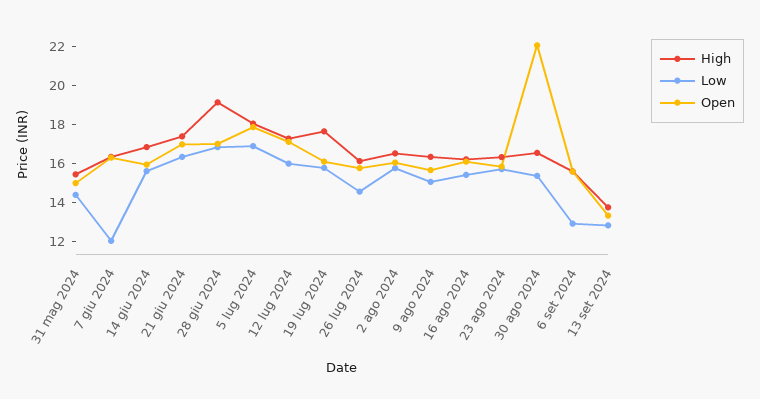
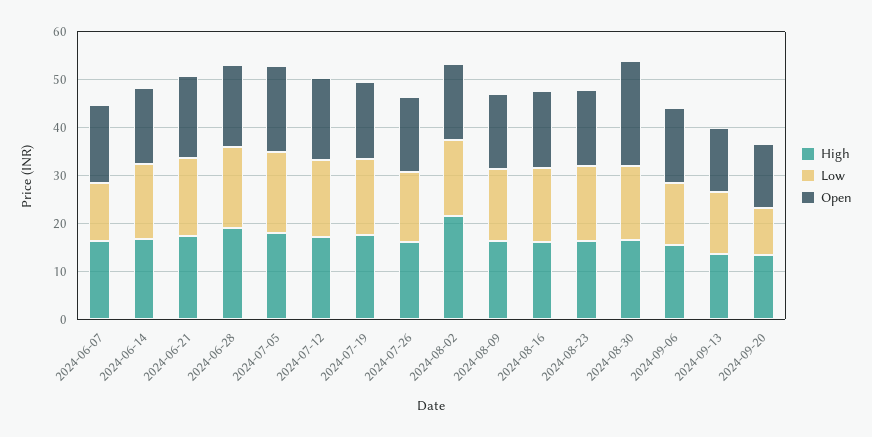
High, 31 mag 2024: 15.5 -> none
Low, 31 mag 2024: 14.5 -> none
Open, 31 mag 2024: 15 -> none
High, 2 ago 2024: 16.5 -> 22
High, 2024-09-20: none -> 14
Low, 2024-09-20: none -> 10
Open, 2024-09-20: none -> 14

